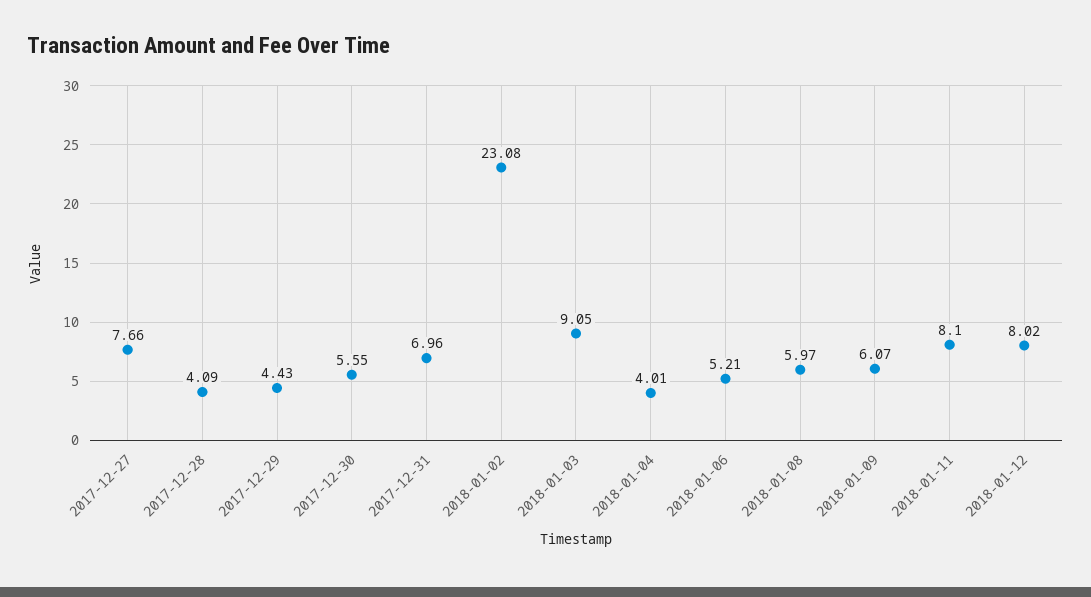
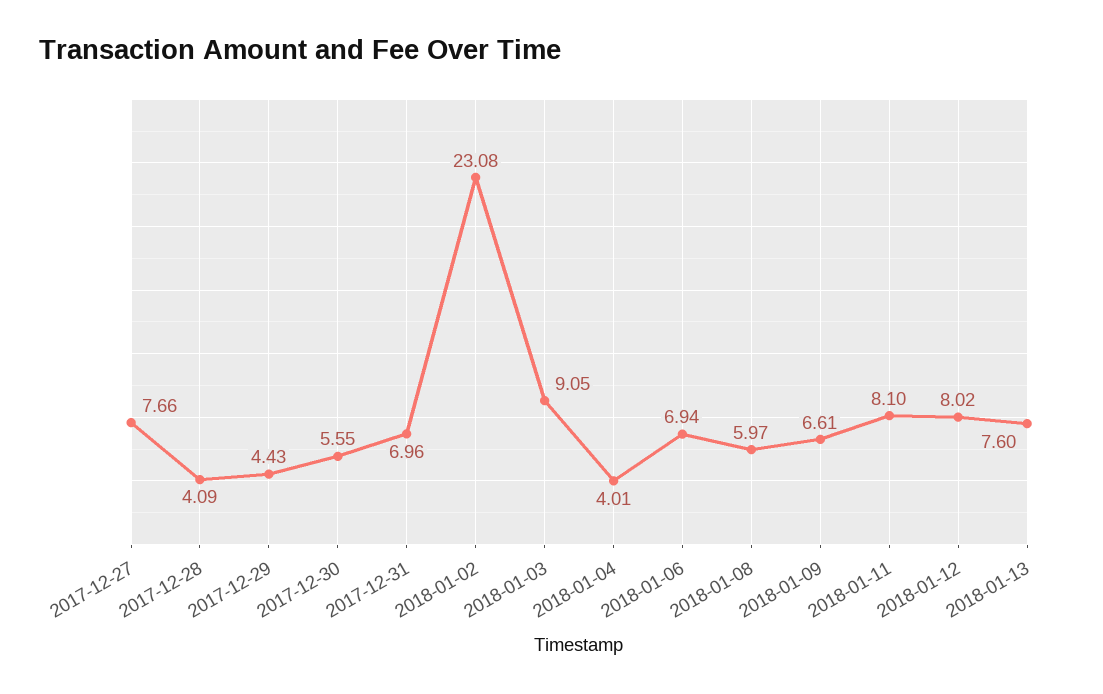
2018-01-06: 5.21 -> 6.94
2018-01-09: 6.07 -> 6.61
2018-01-13: none -> 7.6

